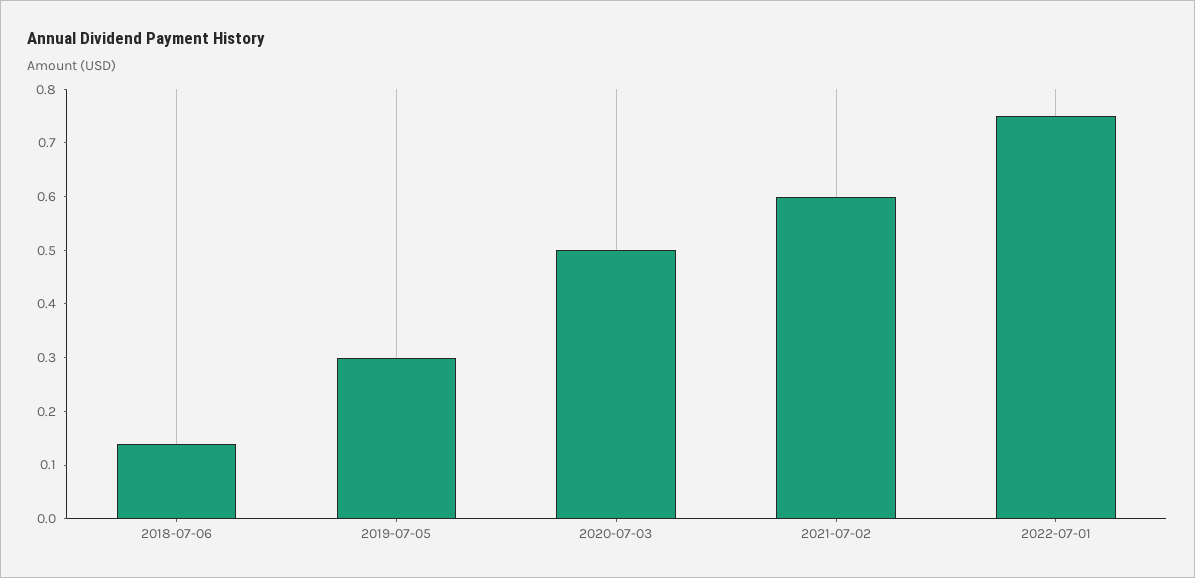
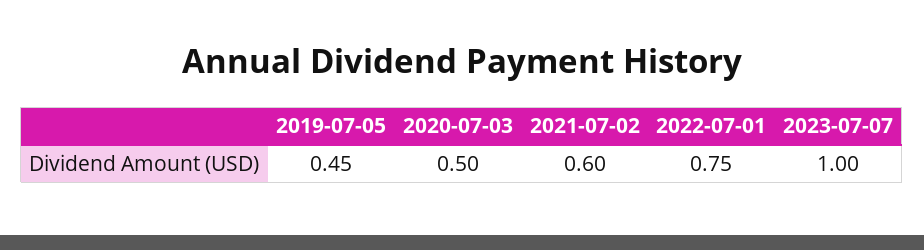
2018-07-06: 0.15 -> none
2019-07-05: 0.3 -> 0.45
2023-07-07: none -> 1

